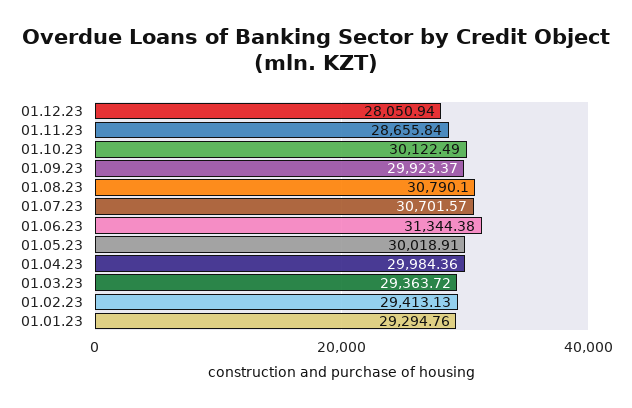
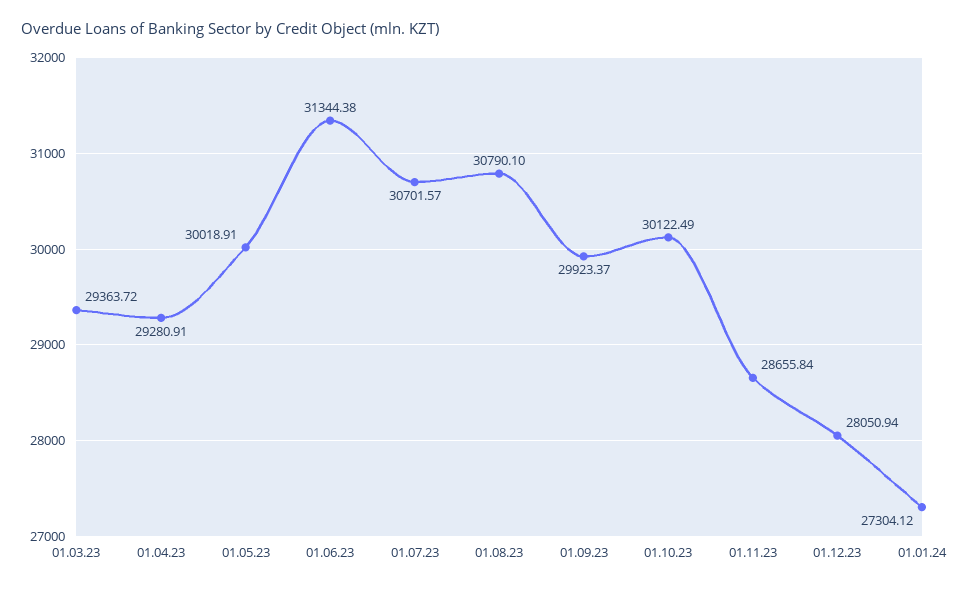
01.04.23: 29984.36 -> 29280.91
01.02.23: 29413.13 -> none
01.01.23: 29294.76 -> none
01.01.24: none -> 27304.12

